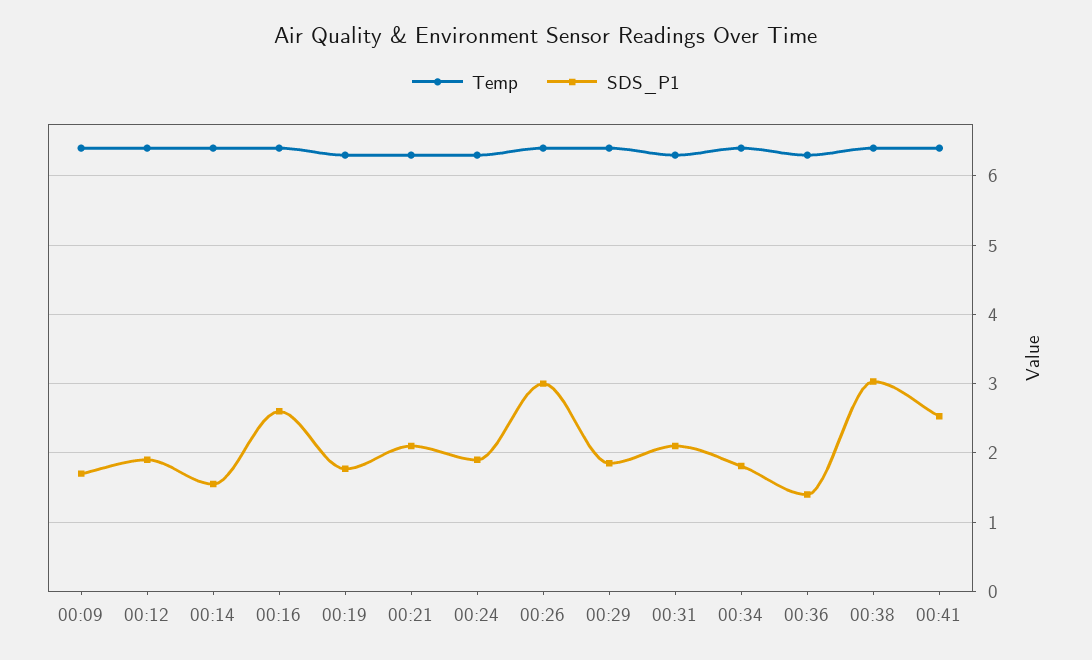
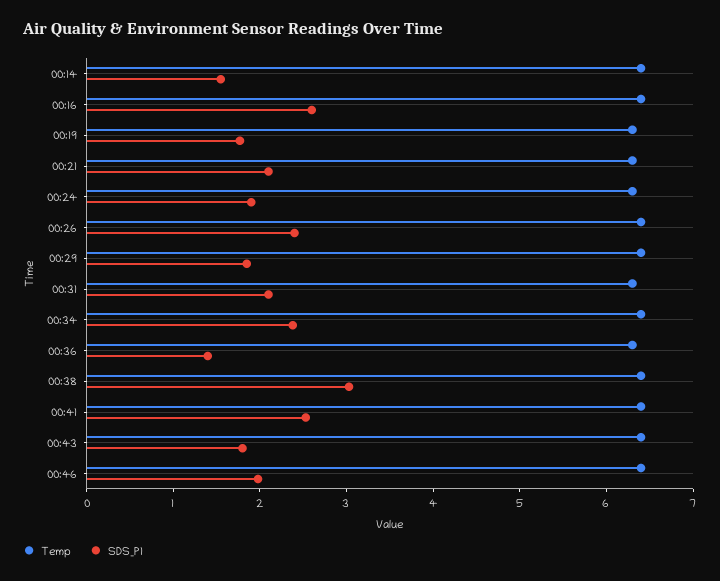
Temp, 00:09: 6.4 -> none
SDS_P1, 00:09: 1.7 -> none
Temp, 00:12: 6.4 -> none
SDS_P1, 00:12: 1.9 -> none
SDS_P1, 00:26: 3 -> 2.4
SDS_P1, 00:34: 1.8 -> 2.4
Temp, 00:43: none -> 6.4
SDS_P1, 00:43: none -> 1.8
Temp, 00:46: none -> 6.4
SDS_P1, 00:46: none -> 2

